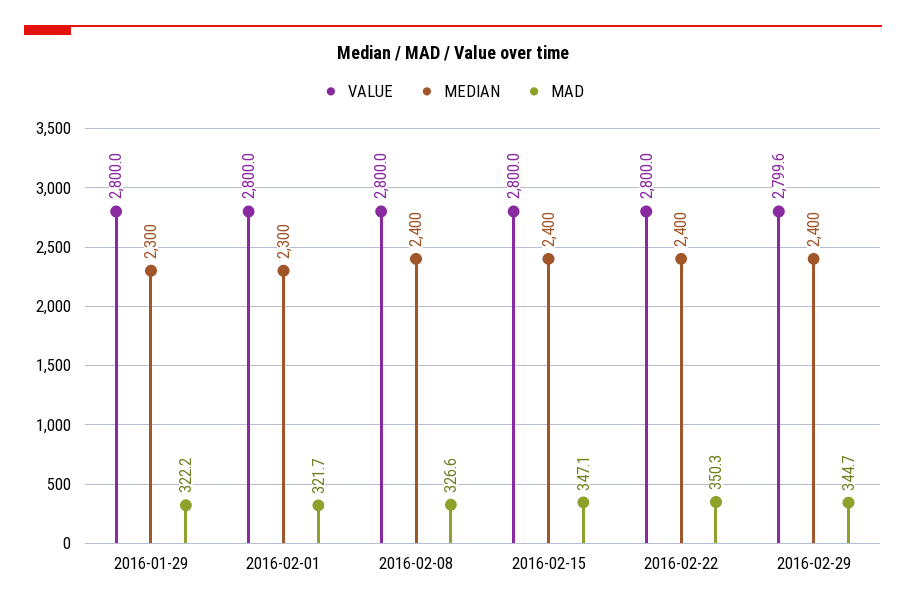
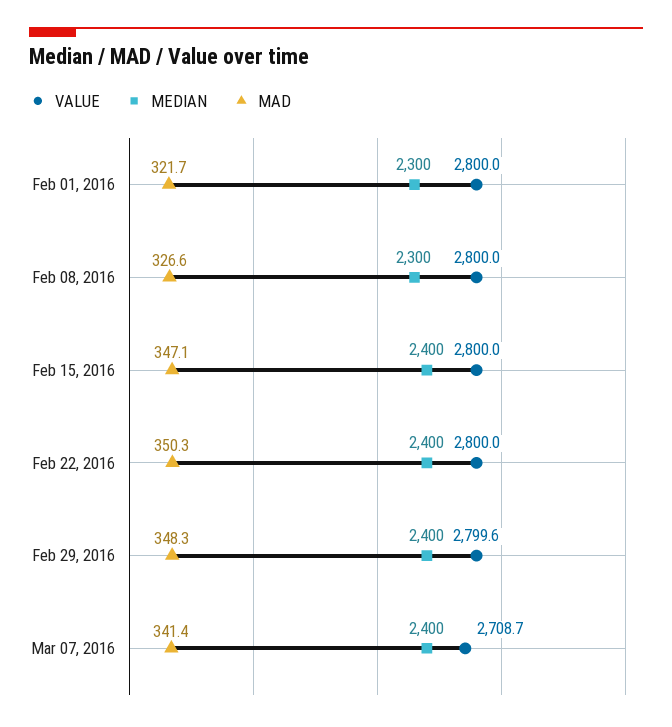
VALUE, 2016-01-29: 2800 -> none
MEDIAN, 2016-01-29: 2300 -> none
MAD, 2016-01-29: 322.2 -> none
MEDIAN, 2016-02-08: 2400 -> 2300
MAD, 2016-02-29: 344.7 -> 348.3
VALUE, Mar 07, 2016: none -> 2708.7
MEDIAN, Mar 07, 2016: none -> 2400
MAD, Mar 07, 2016: none -> 341.4

